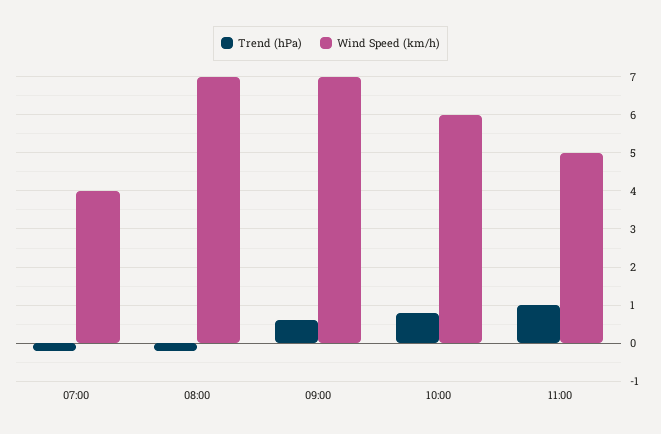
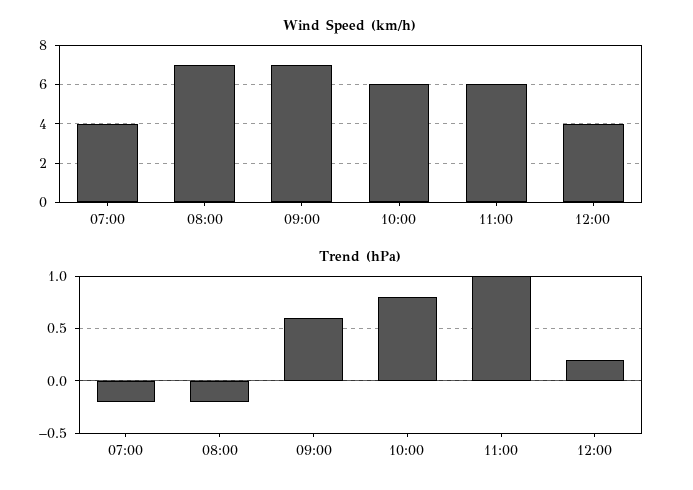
Wind Speed (km/h), 11:00: 5 -> 6
Wind Speed (km/h), 12:00: none -> 4
Trend (hPa), 12:00: none -> 0.2

